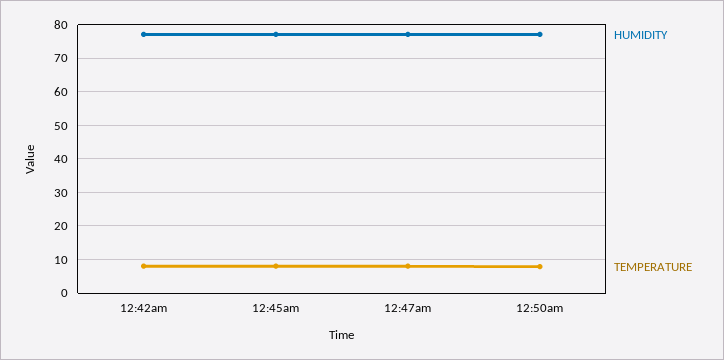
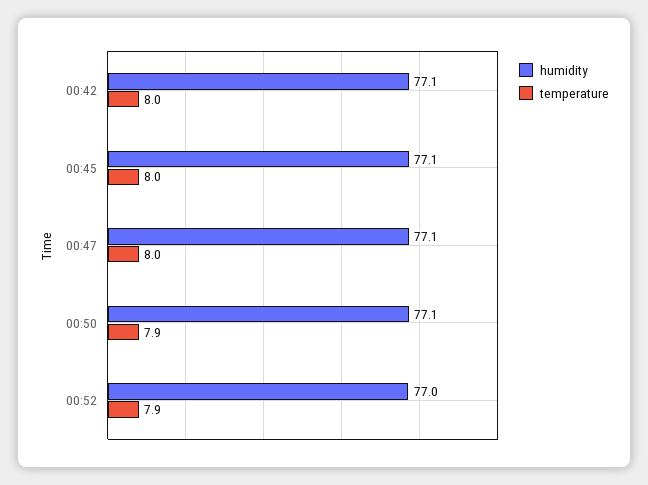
HUMIDITY, 00:52: none -> 77
TEMPERATURE, 00:52: none -> 7.9

